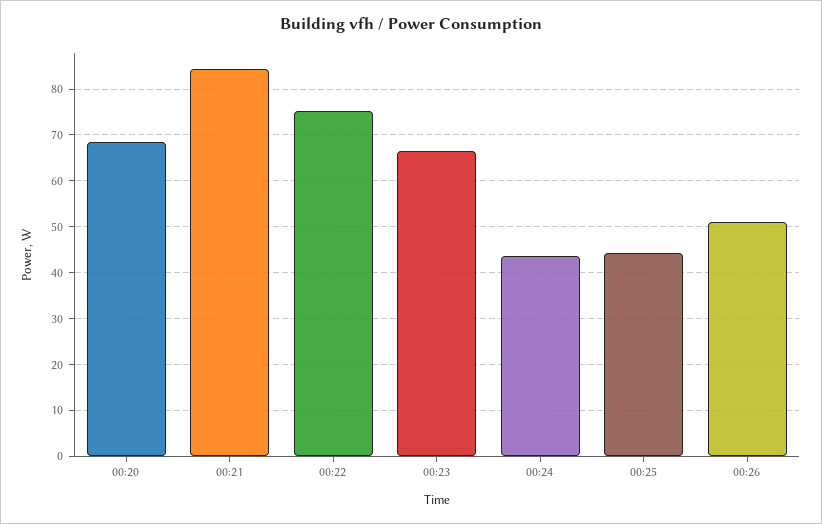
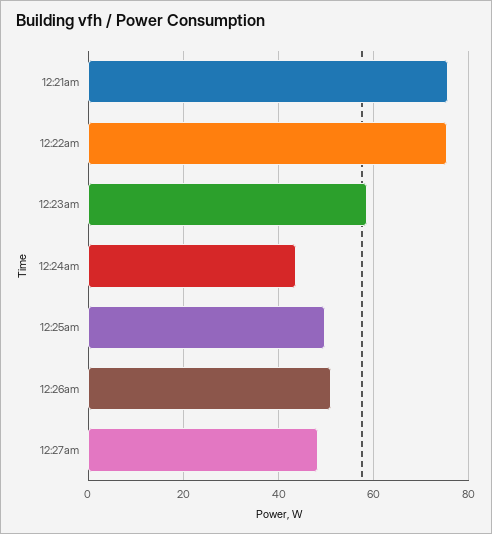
00:20: 68 -> none
00:21: 84 -> 76
00:23: 66 -> 58
00:25: 44 -> 50
12:27am: none -> 48

